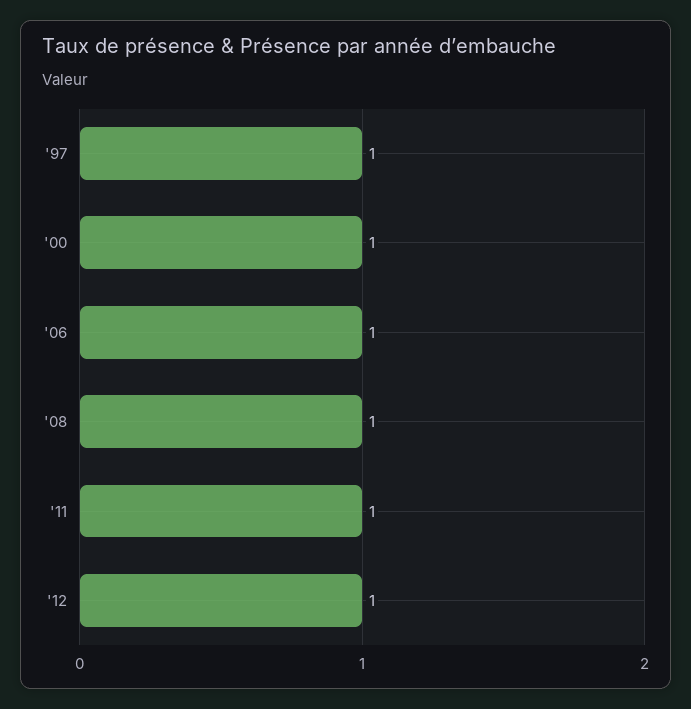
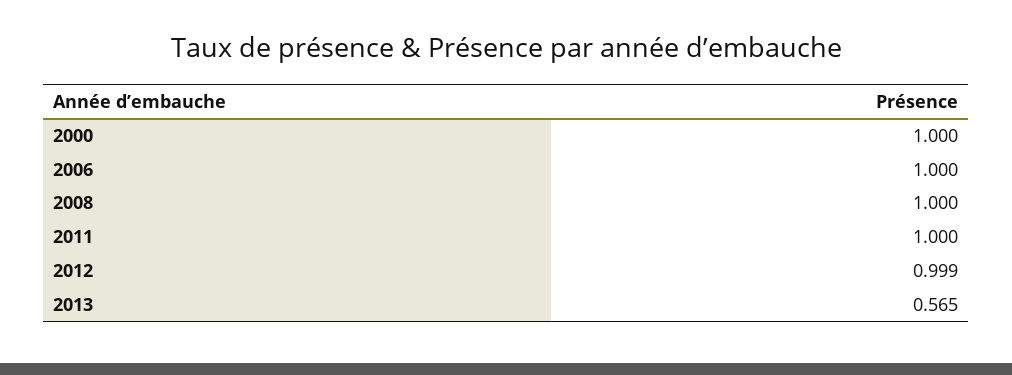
'97: 1 -> none
'12: 1 -> 0.999
2013: none -> 0.565

